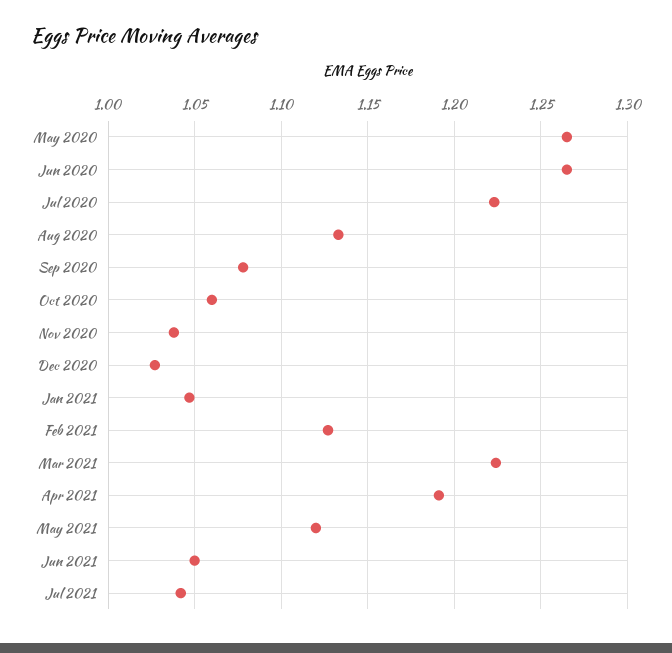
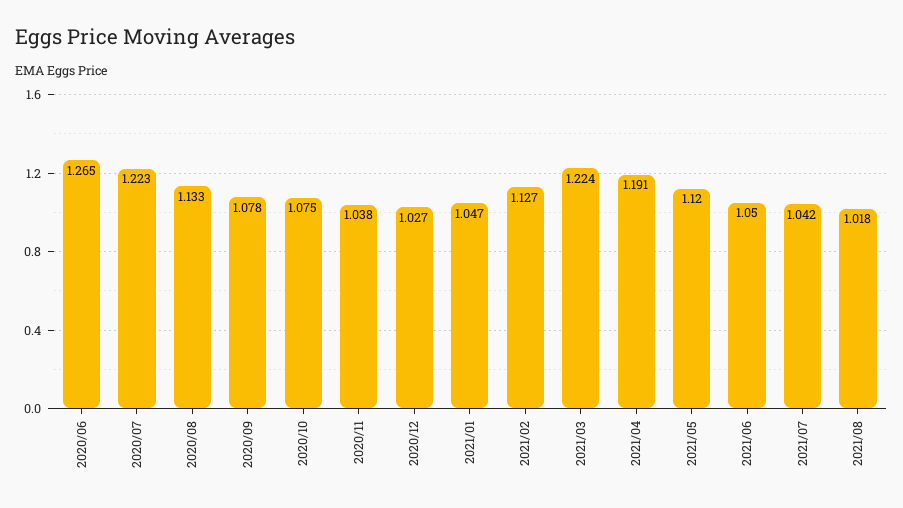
May 2020: 1.265 -> none
Oct 2020: 1.06 -> 1.075
2021/08: none -> 1.018

